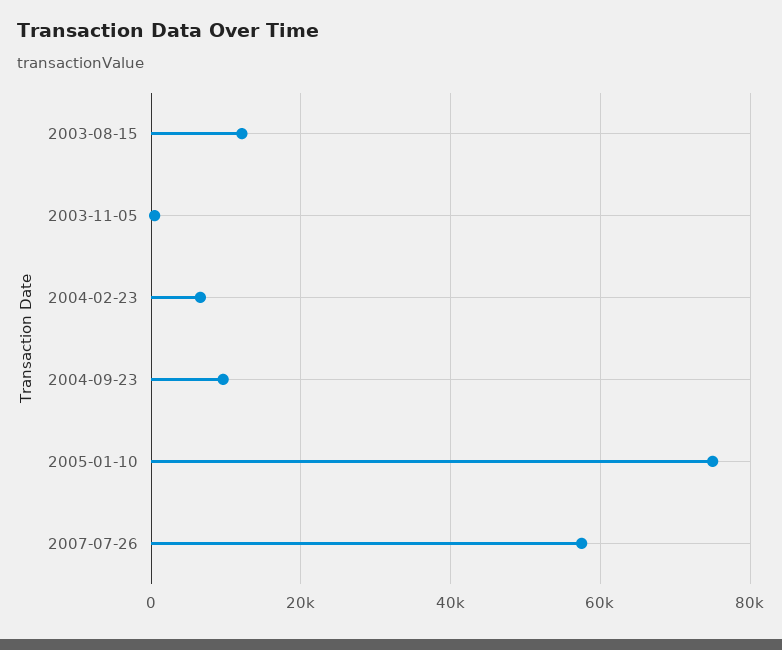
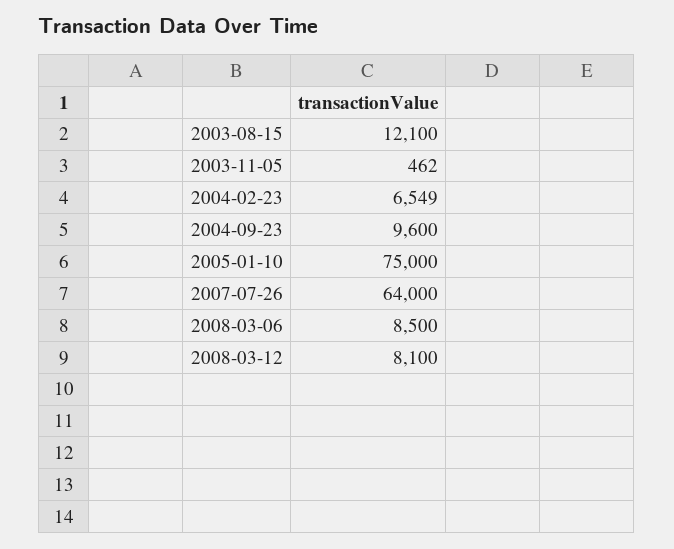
2007-07-26: 58000 -> 64000
2008-03-06: none -> 8500
2008-03-12: none -> 8100

